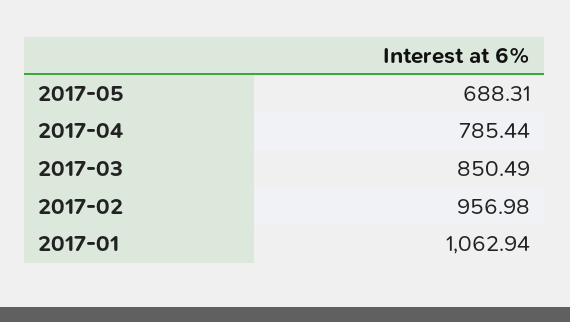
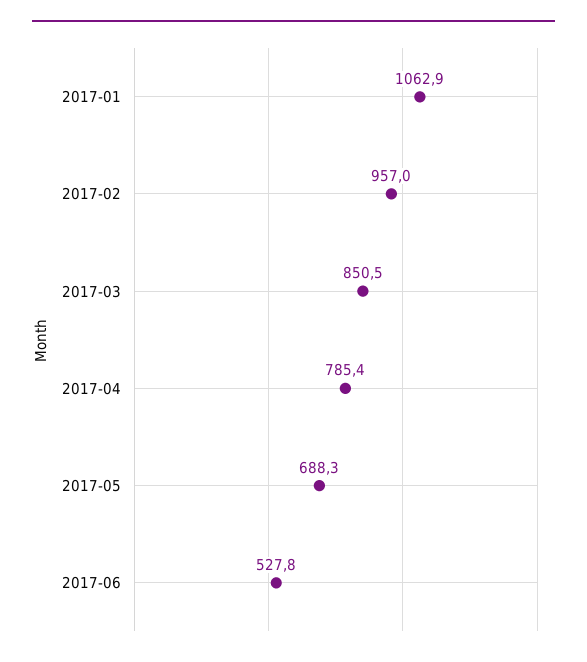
2017-06: none -> 527.8

